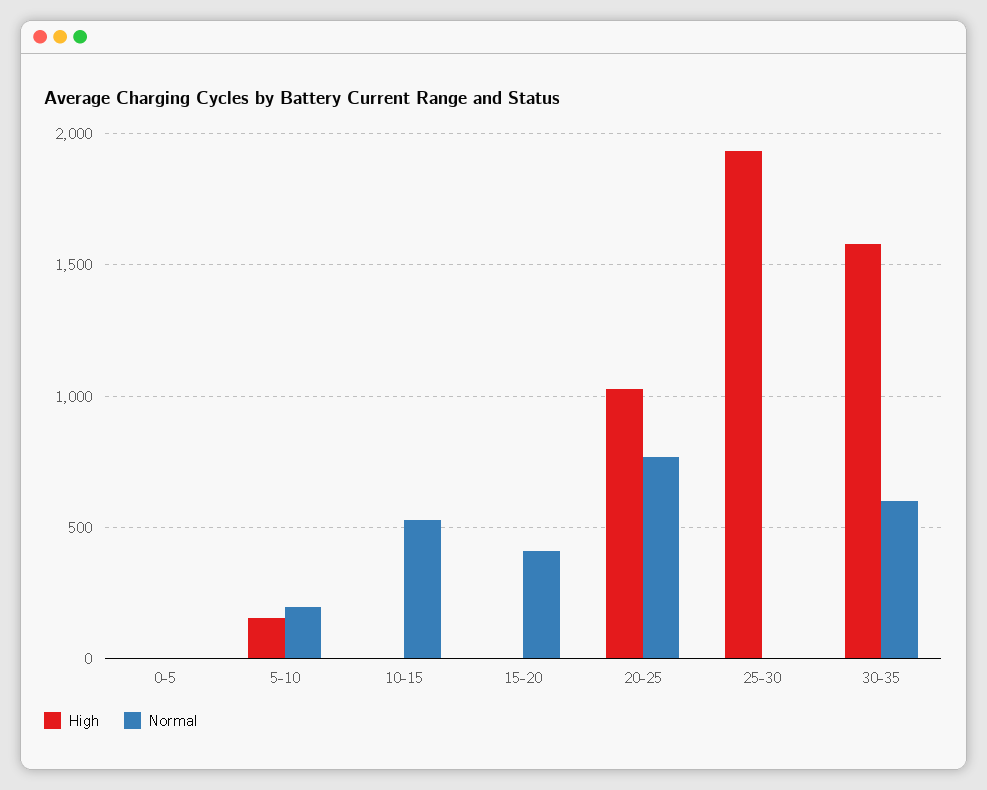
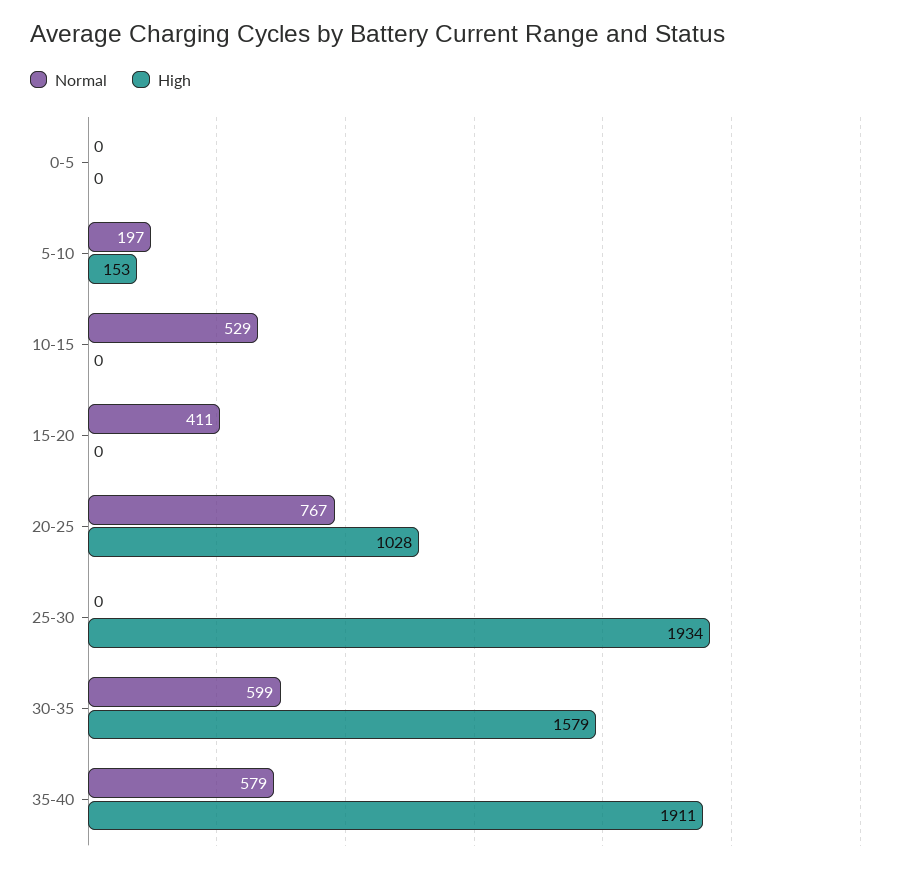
Normal, 35-40: none -> 579
High, 35-40: none -> 1911

